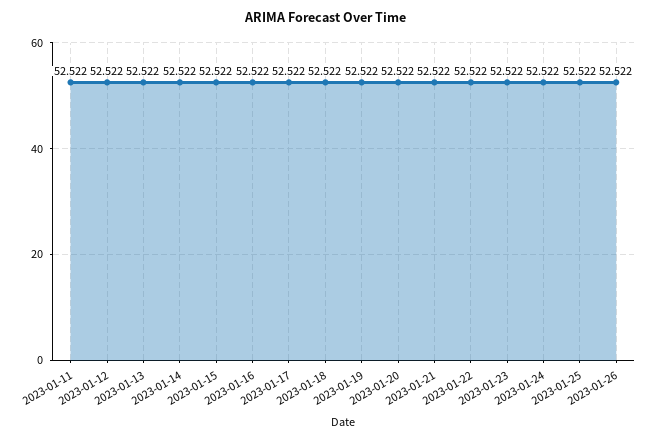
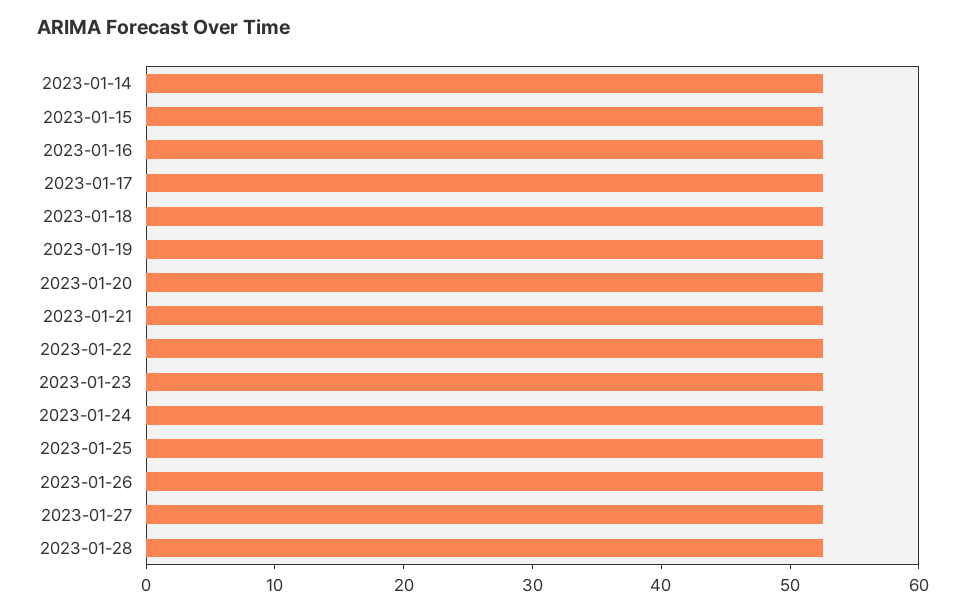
2023-01-11: 52.522 -> none
2023-01-12: 52.522 -> none
2023-01-13: 52.522 -> none
2023-01-27: none -> 52
2023-01-28: none -> 52

